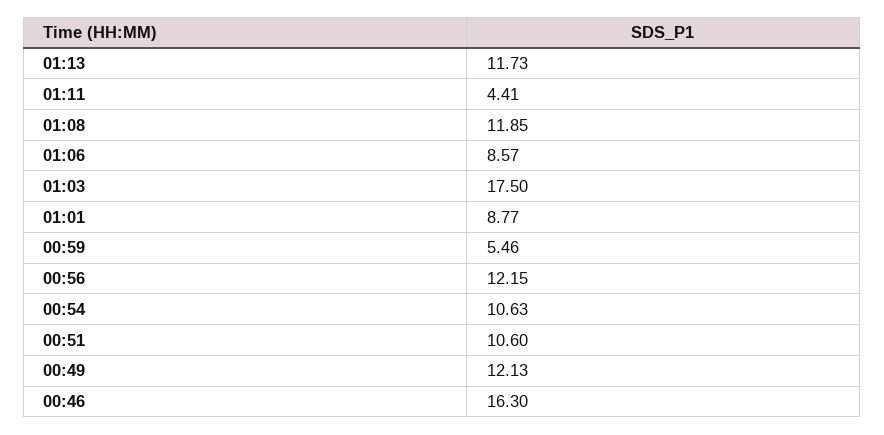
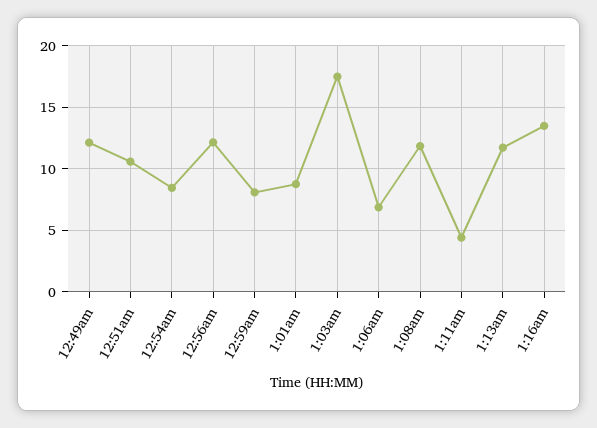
01:06: 8.57 -> 7
00:59: 5.46 -> 8
00:54: 10.63 -> 8.5
00:46: 16.3 -> none
1:16am: none -> 13.5

